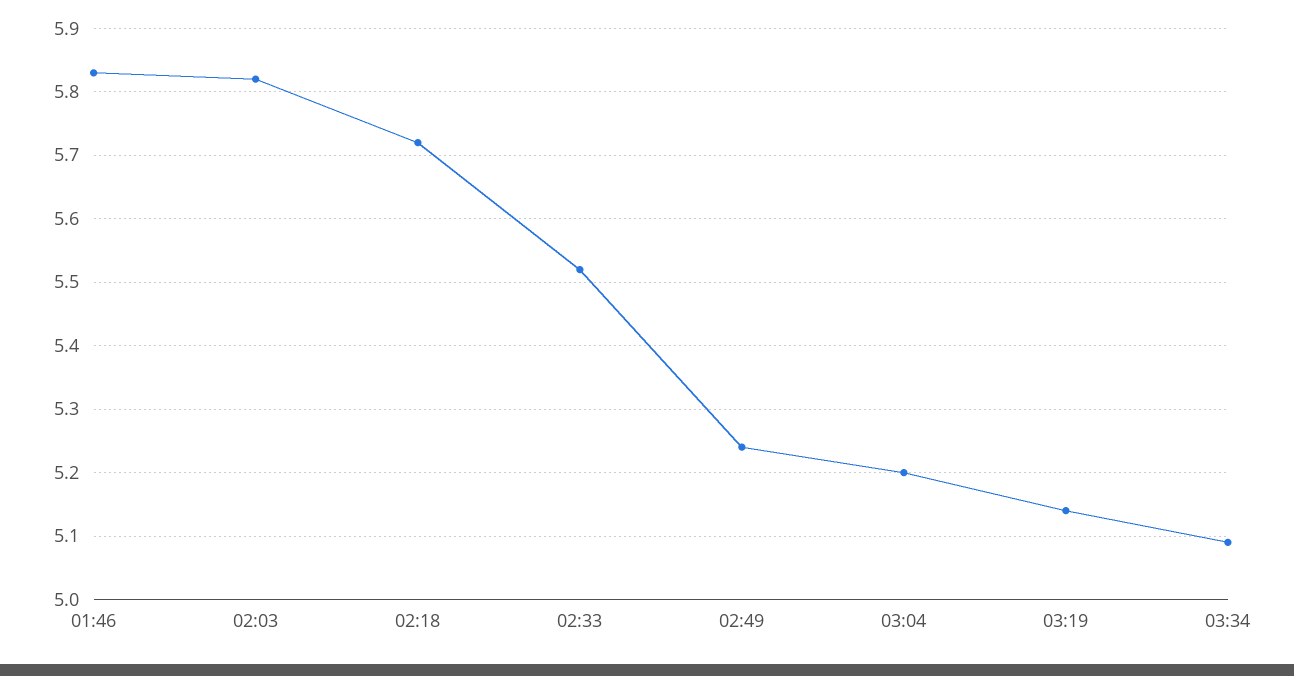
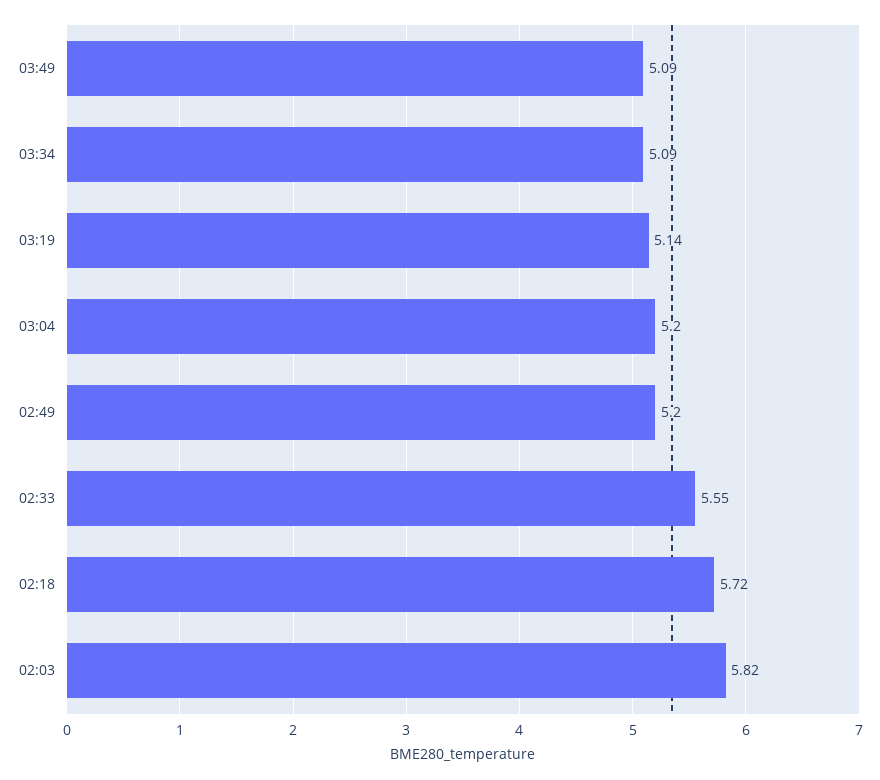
01:46: 5.83 -> none
02:33: 5.52 -> 5.55
02:49: 5.24 -> 5.2
03:49: none -> 5.09

